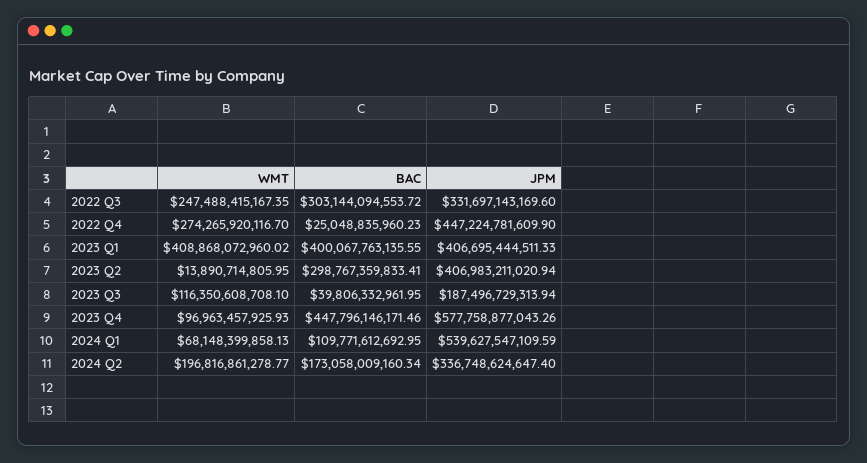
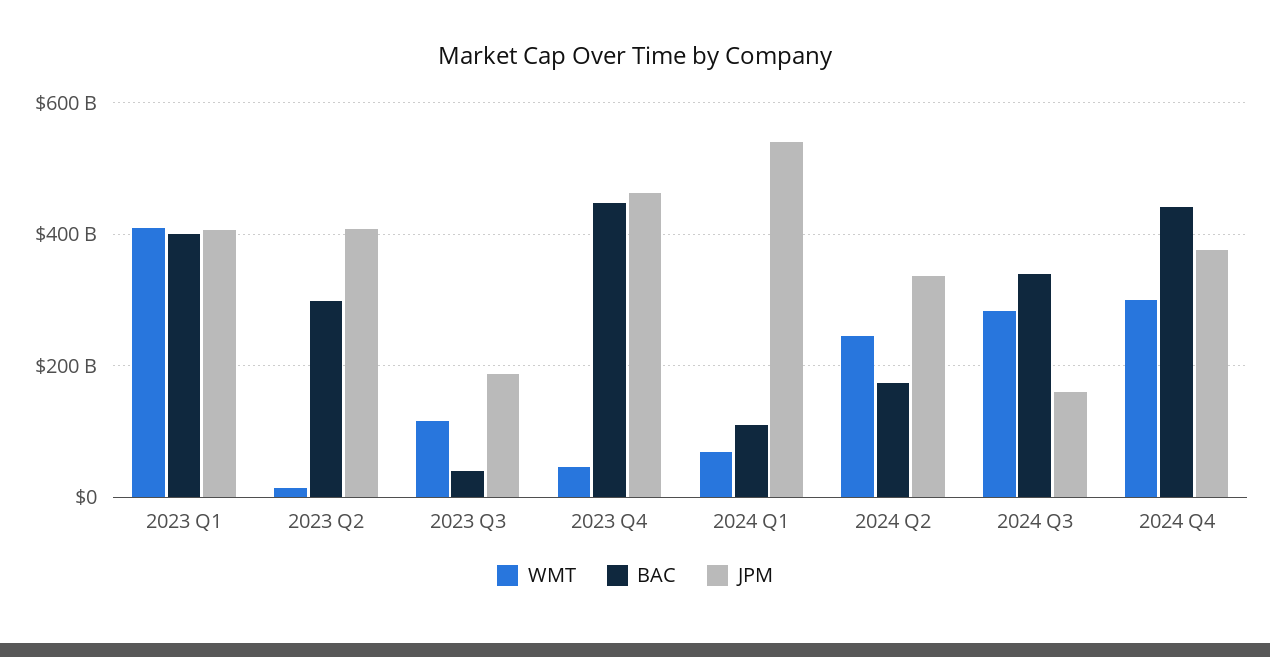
WMT, 2022 Q3: 247488415167.35 -> none
BAC, 2022 Q3: 303144094553.72 -> none
JPM, 2022 Q3: 331697143169.6 -> none
WMT, 2022 Q4: 274265920116.7 -> none
BAC, 2022 Q4: 25048835960.23 -> none
JPM, 2022 Q4: 447224781609.9 -> none
WMT, 2023 Q4: 96963457925.93 -> 40000000000
JPM, 2023 Q4: 577758877043.26 -> 460000000000
WMT, 2024 Q2: 196816861278.77 -> 240000000000
WMT, 2024 Q3: none -> 280000000000
BAC, 2024 Q3: none -> 340000000000
JPM, 2024 Q3: none -> 160000000000
WMT, 2024 Q4: none -> 300000000000
BAC, 2024 Q4: none -> 440000000000
JPM, 2024 Q4: none -> 380000000000

